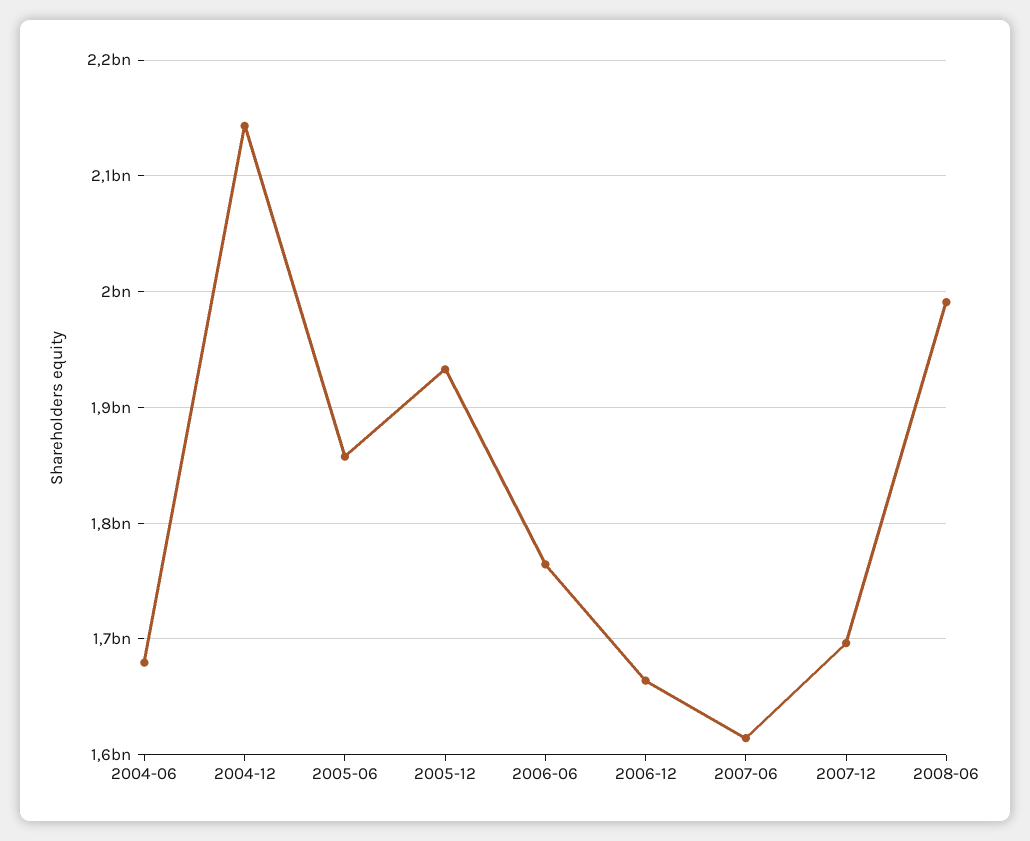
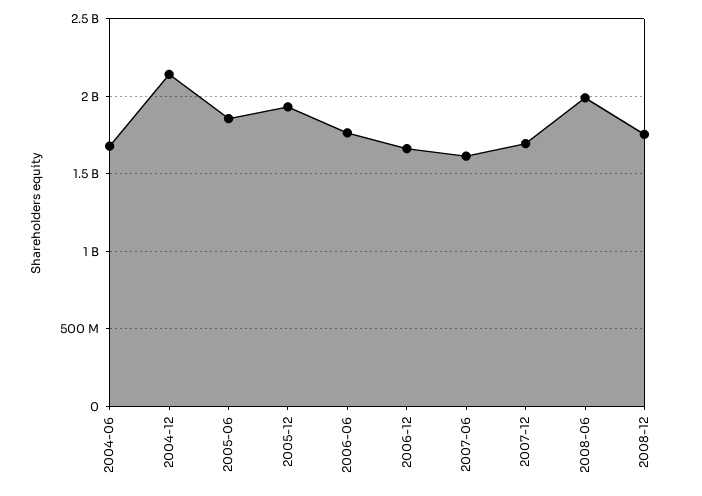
2008-12: none -> 1750000000

